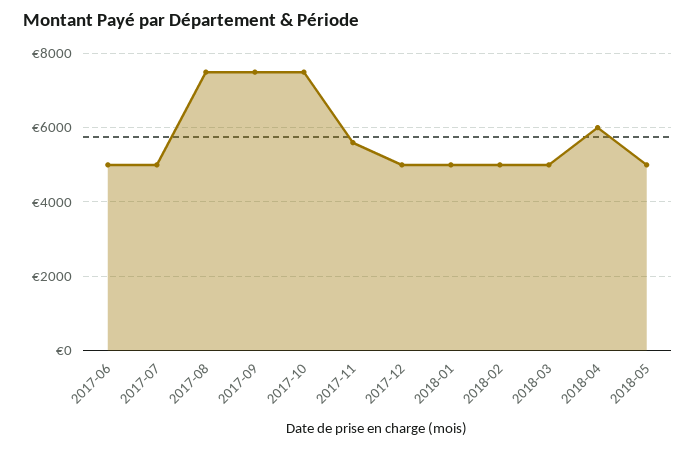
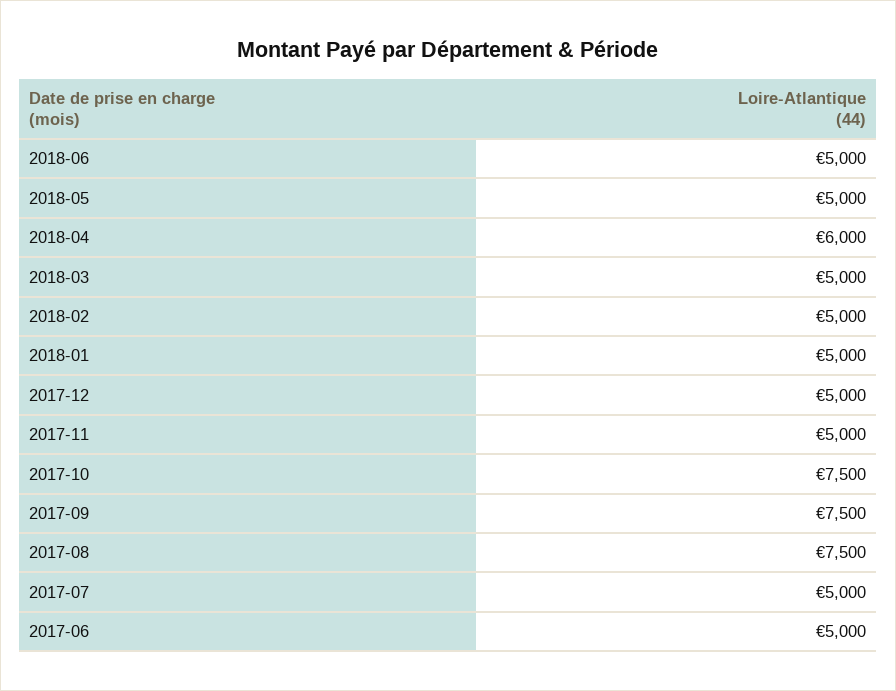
2017-11: 5600 -> 5000
2018-06: none -> 5000

